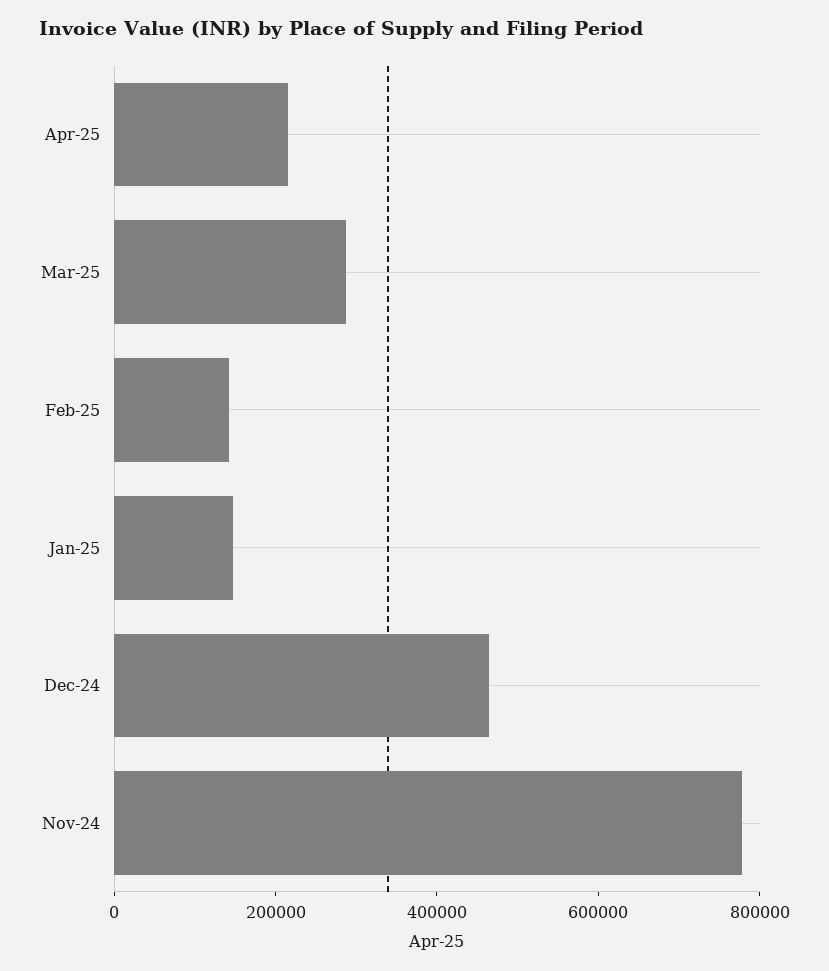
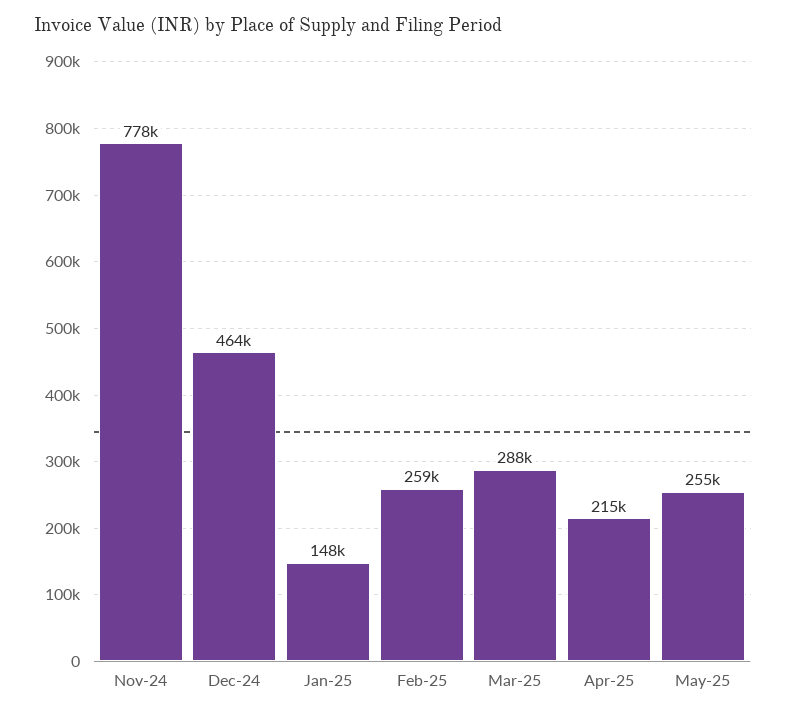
Feb-25: 150000 -> 259000
May-25: none -> 255000

